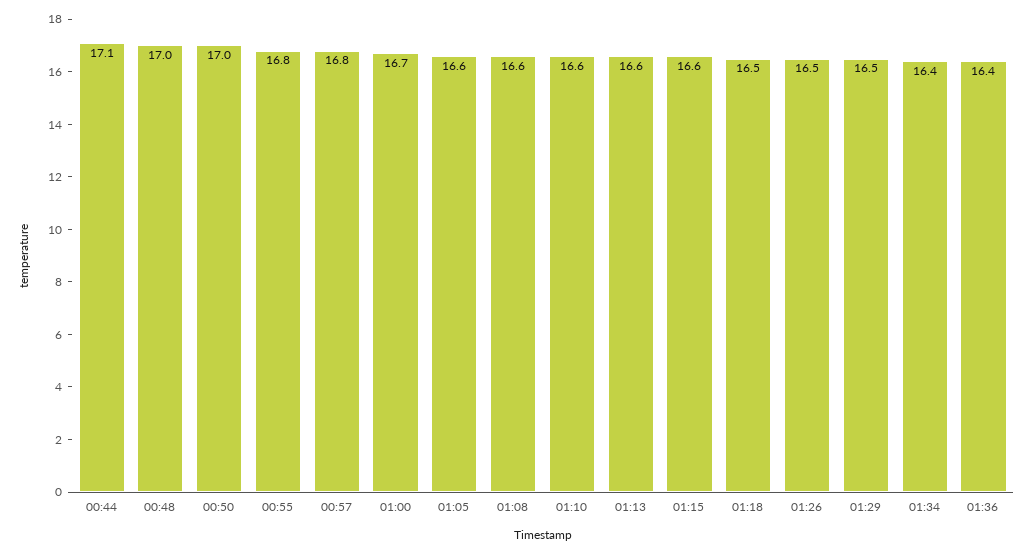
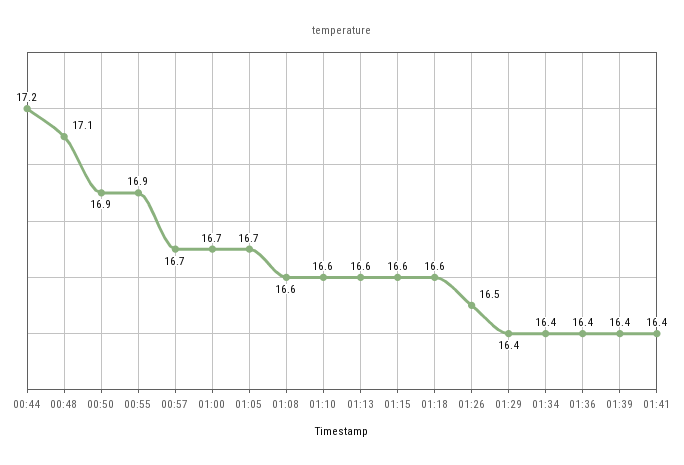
00:44: 17.1 -> 17.2
00:48: 17 -> 17.1
00:50: 17 -> 16.9
00:55: 16.8 -> 16.9
00:57: 16.8 -> 16.7
01:05: 16.6 -> 16.7
01:18: 16.5 -> 16.6
01:29: 16.5 -> 16.4
01:39: none -> 16.4
01:41: none -> 16.4

